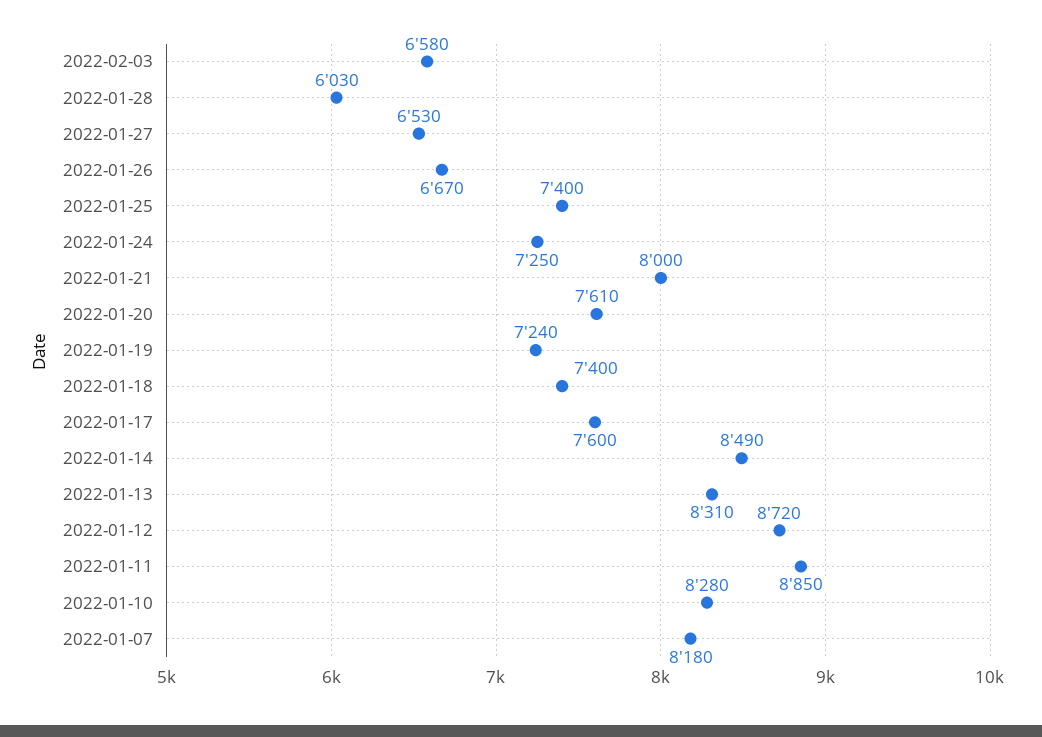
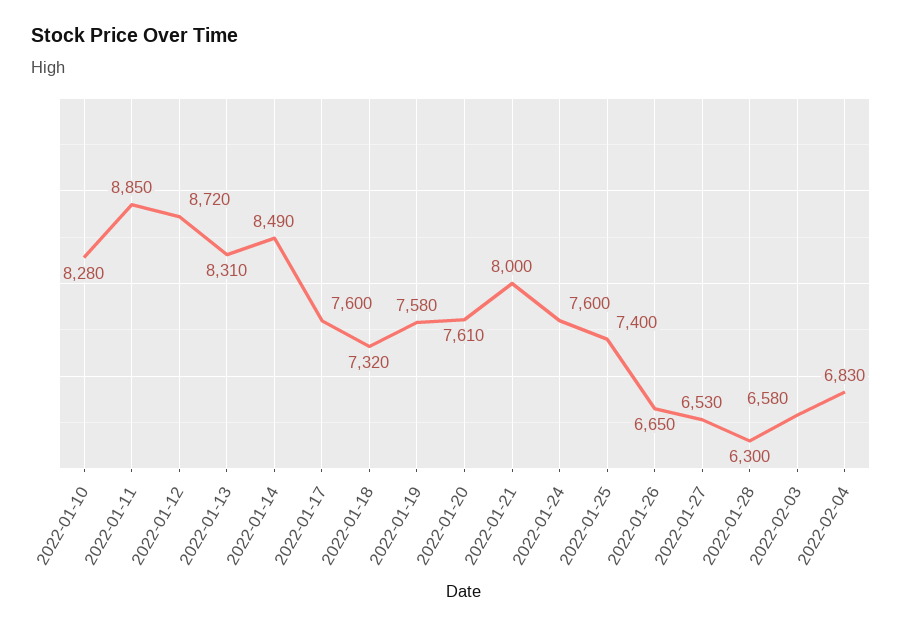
2022-01-28: 6030 -> 6300
2022-01-26: 6670 -> 6650
2022-01-24: 7250 -> 7600
2022-01-19: 7240 -> 7580
2022-01-18: 7400 -> 7320
2022-01-07: 8180 -> none
2022-02-04: none -> 6830

